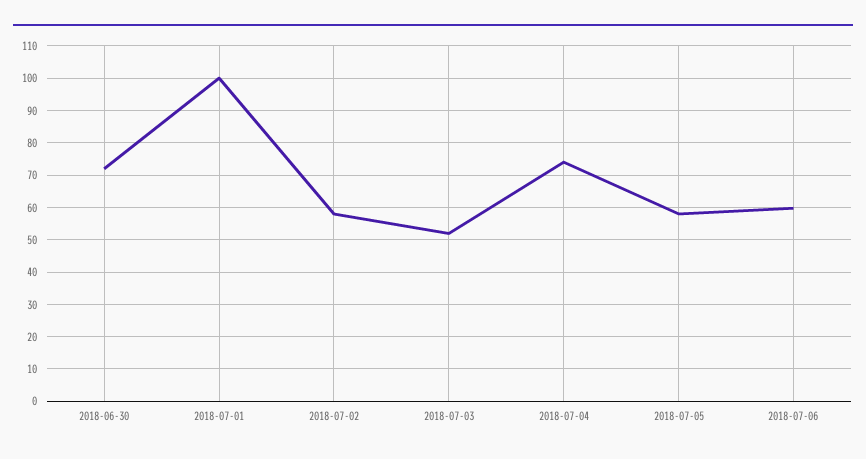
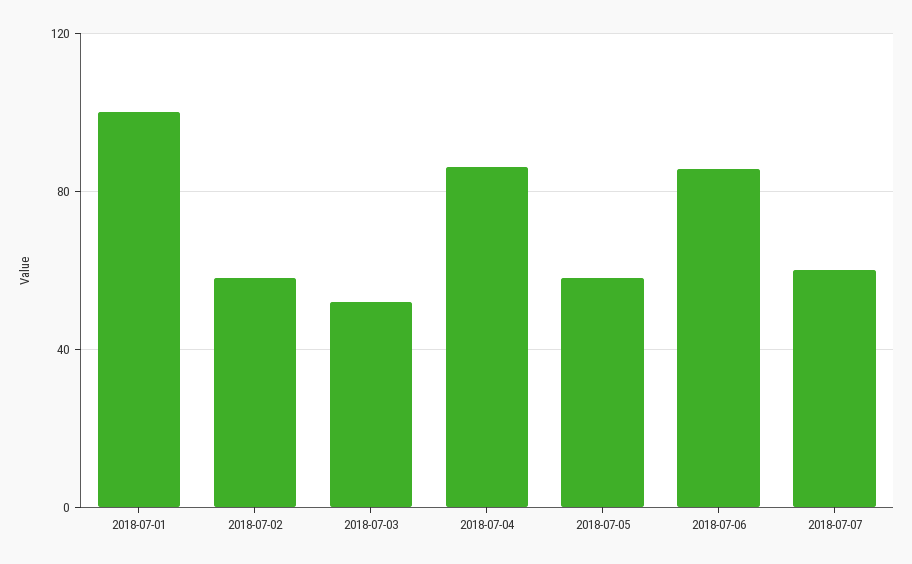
2018-06-30: 72 -> none
2018-07-04: 74 -> 85
2018-07-06: 60 -> 85
2018-07-07: none -> 60

